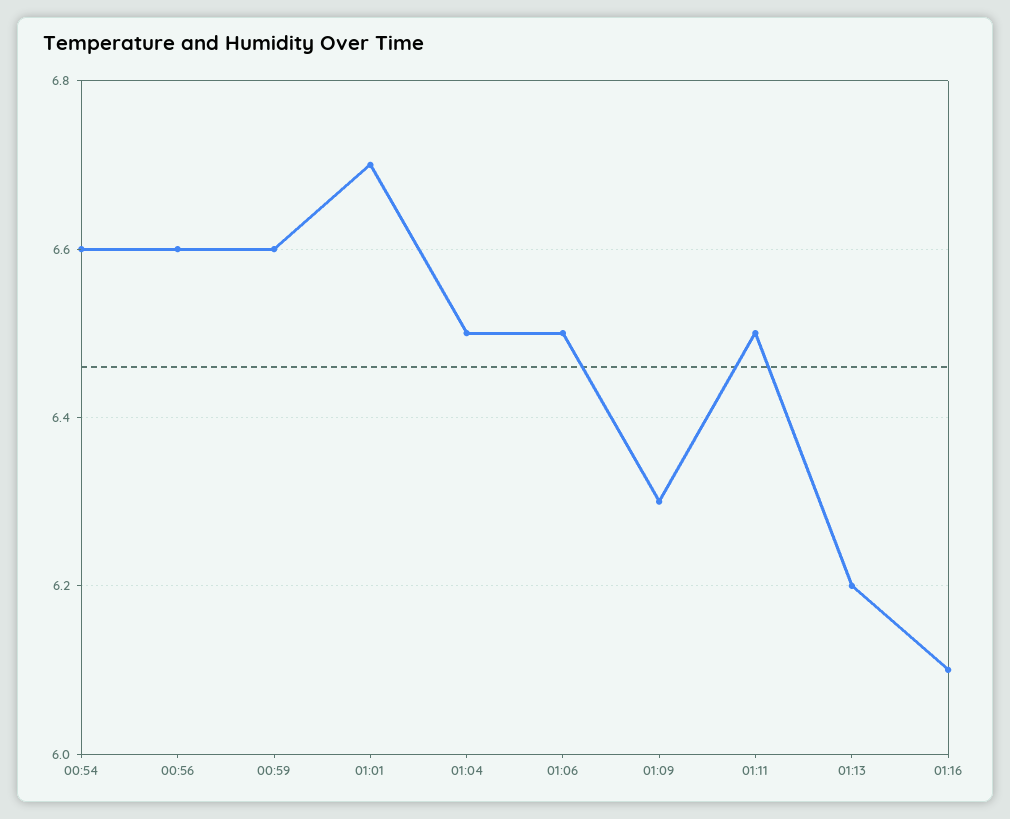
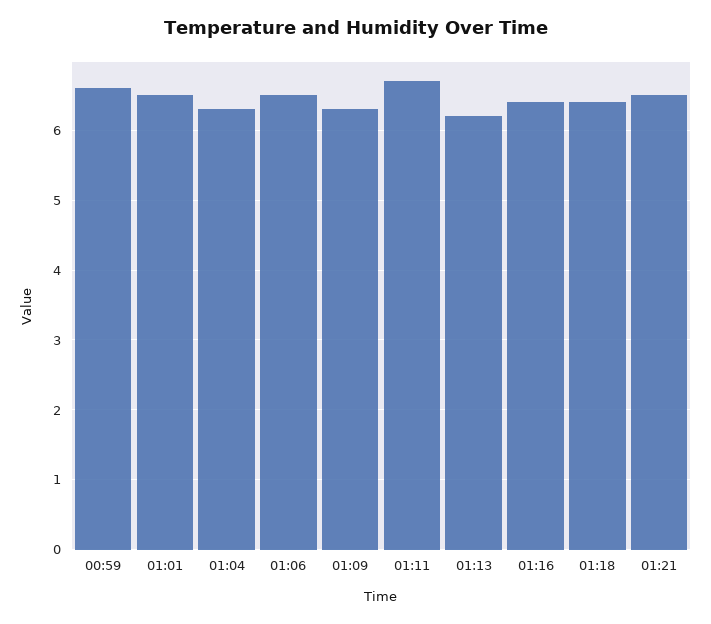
00:54: 6.6 -> none
00:56: 6.6 -> none
01:01: 6.7 -> 6.5
01:04: 6.5 -> 6.3
01:11: 6.5 -> 6.7
01:16: 6.1 -> 6.4
01:18: none -> 6.4
01:21: none -> 6.5

